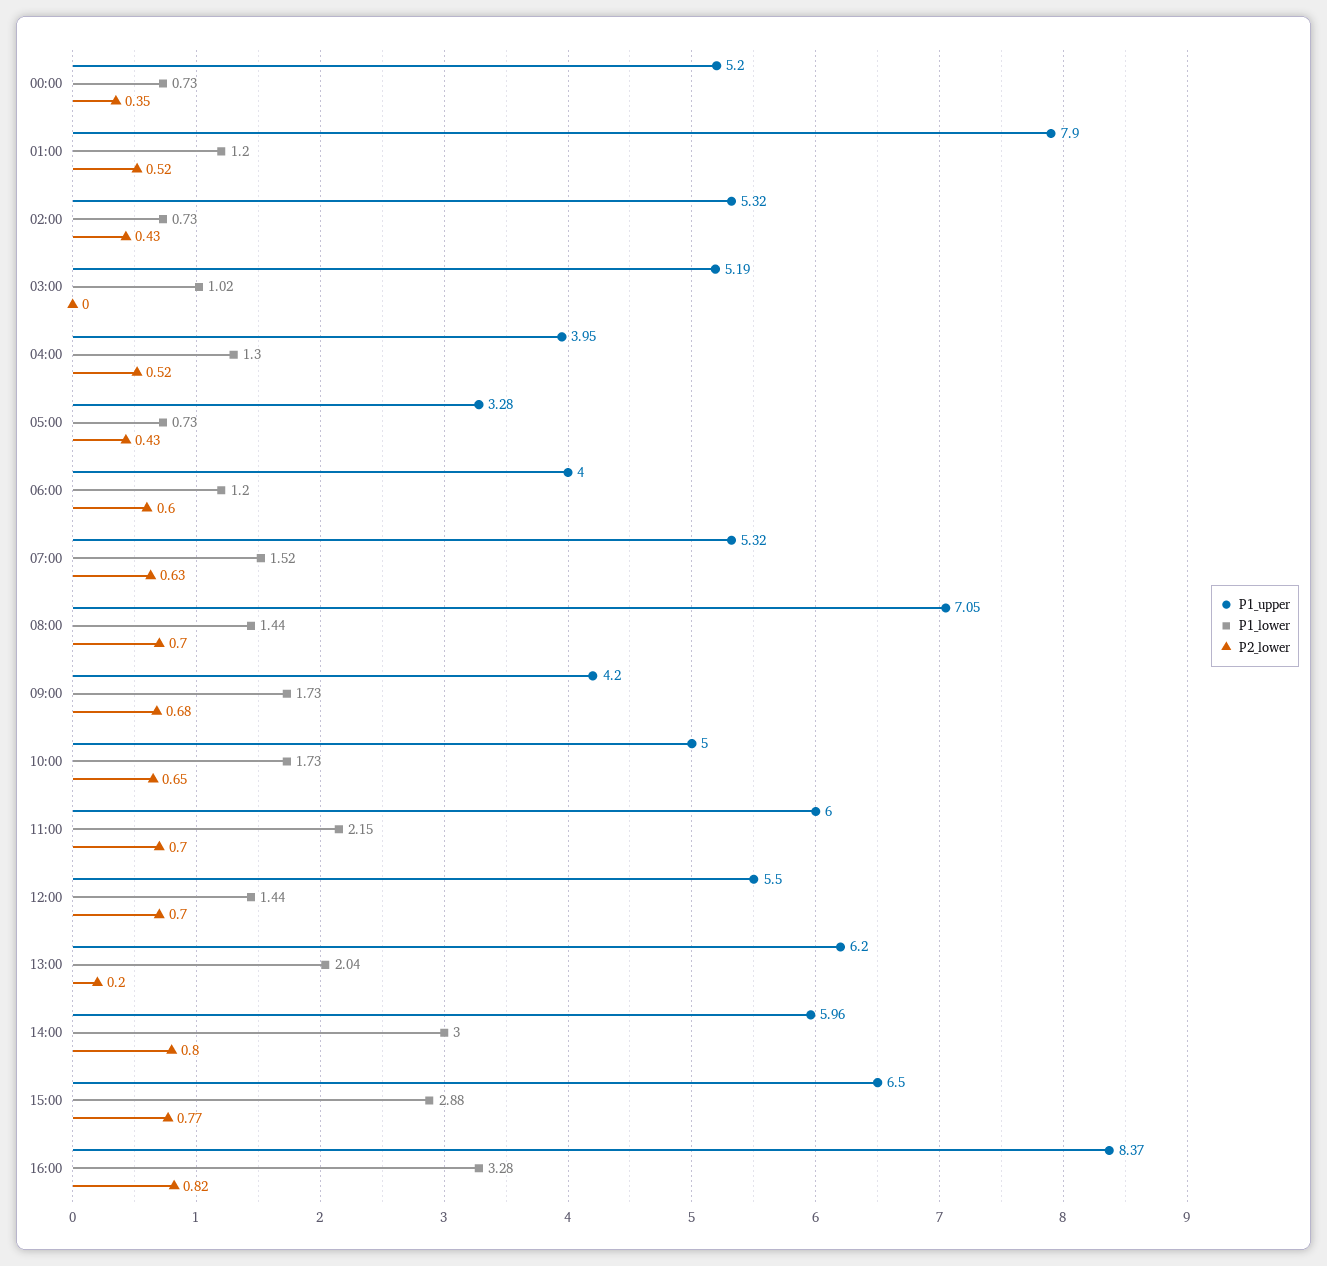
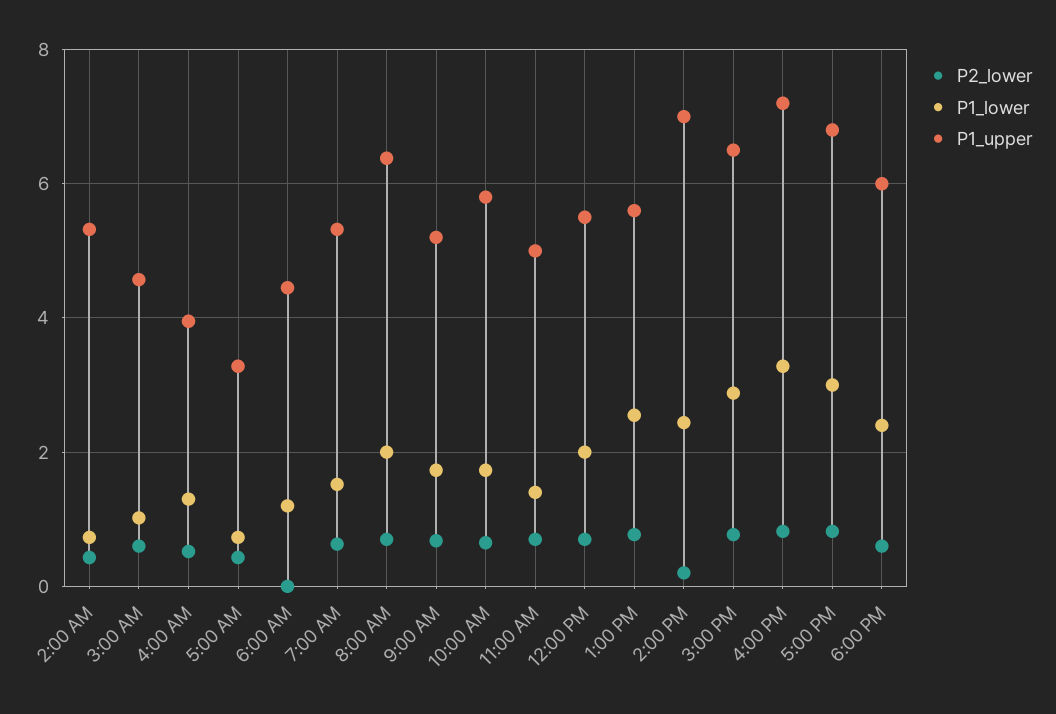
P1_upper, 00:00: 5.2 -> none
P1_lower, 00:00: 0.73 -> none
P2_lower, 00:00: 0.35 -> none
P1_upper, 01:00: 7.9 -> none
P1_lower, 01:00: 1.2 -> none
P2_lower, 01:00: 0.52 -> none
P1_upper, 03:00: 5.19 -> 4.6
P2_lower, 03:00: 0 -> 0.6
P1_upper, 06:00: 4 -> 4.4
P2_lower, 06:00: 0.6 -> 0
P1_upper, 08:00: 7.05 -> 6.4
P1_lower, 08:00: 1.44 -> 2
P1_upper, 09:00: 4.2 -> 5.2
P1_upper, 10:00: 5 -> 5.8
P1_upper, 11:00: 6 -> 5
P1_lower, 11:00: 2.15 -> 1.4
P1_lower, 12:00: 1.44 -> 2
P1_upper, 13:00: 6.2 -> 5.6
P1_lower, 13:00: 2.04 -> 2.6
P2_lower, 13:00: 0.2 -> 0.8
P1_upper, 14:00: 5.96 -> 7
P1_lower, 14:00: 3 -> 2.4
P2_lower, 14:00: 0.8 -> 0.2
P1_upper, 16:00: 8.37 -> 7.2
P2_lower, 5:00 PM: none -> 0.8
P1_lower, 5:00 PM: none -> 3
P1_upper, 5:00 PM: none -> 6.8
P2_lower, 6:00 PM: none -> 0.6
P1_lower, 6:00 PM: none -> 2.4
P1_upper, 6:00 PM: none -> 6

